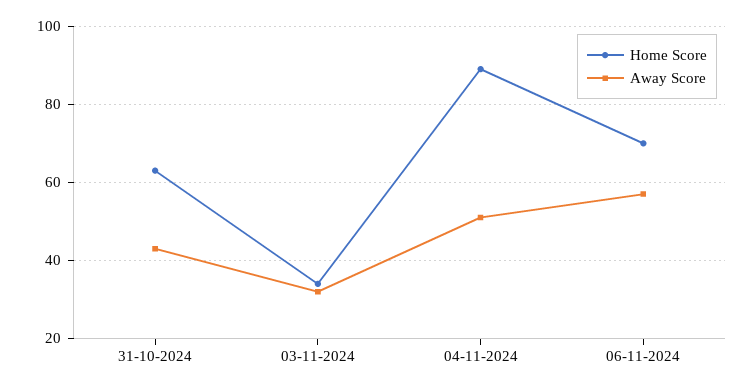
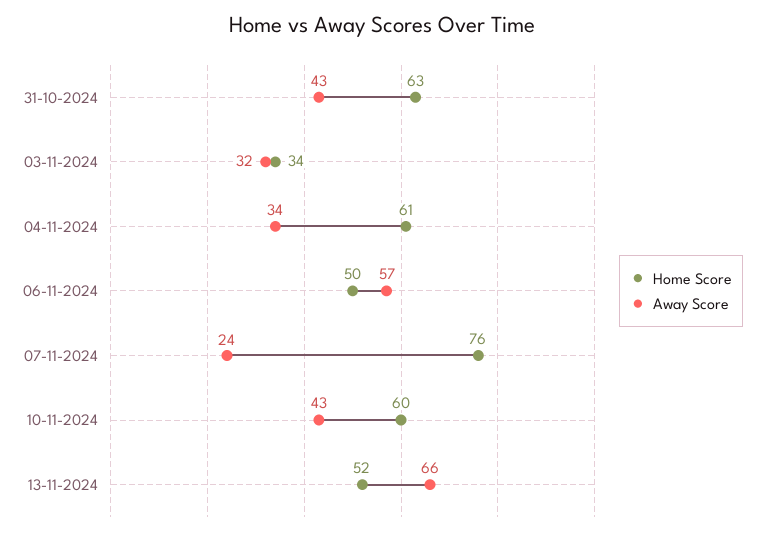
Home Score, 04-11-2024: 90 -> 61
Away Score, 04-11-2024: 50 -> 34
Home Score, 06-11-2024: 70 -> 50
Home Score, 07-11-2024: none -> 76
Away Score, 07-11-2024: none -> 24
Home Score, 10-11-2024: none -> 60
Away Score, 10-11-2024: none -> 43
Home Score, 13-11-2024: none -> 52
Away Score, 13-11-2024: none -> 66

